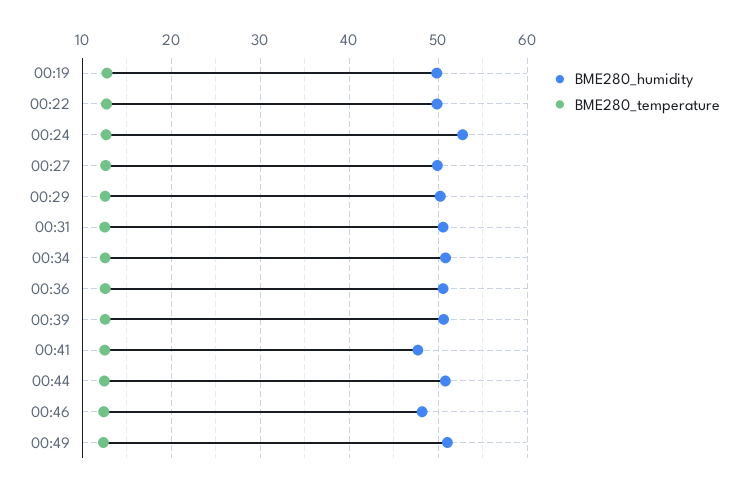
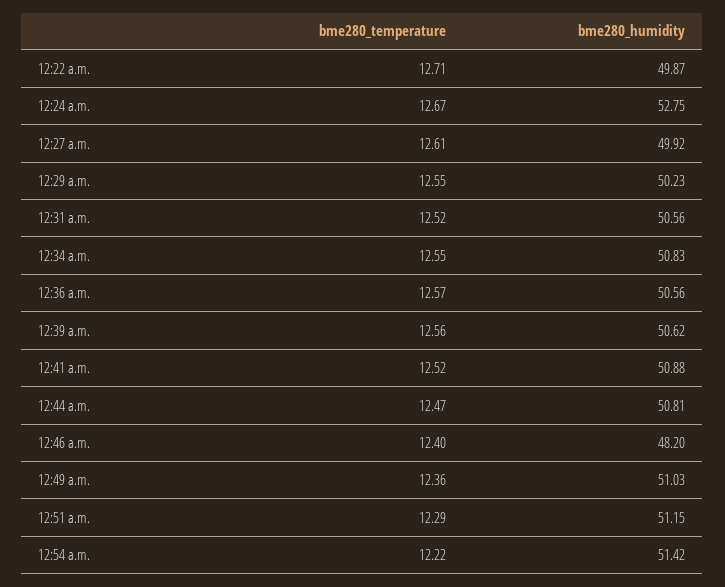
BME280_humidity, 00:19: 50 -> none
BME280_temperature, 00:19: 13 -> none
BME280_humidity, 00:41: 48 -> 50.88
BME280_temperature, 12:51 a.m.: none -> 12.29
BME280_humidity, 12:51 a.m.: none -> 51.15
BME280_temperature, 12:54 a.m.: none -> 12.22
BME280_humidity, 12:54 a.m.: none -> 51.42

